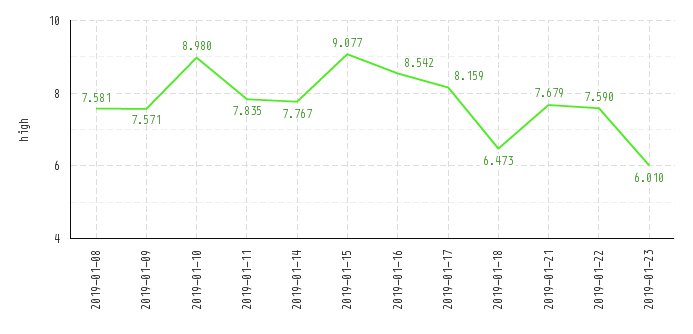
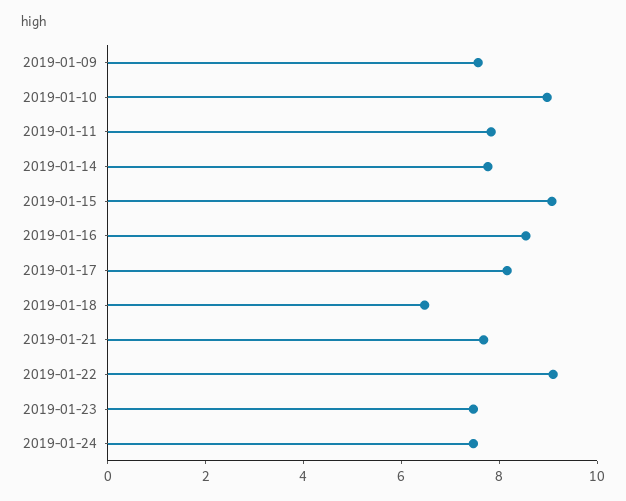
2019-01-08: 7.581 -> none
2019-01-22: 7.59 -> 9
2019-01-23: 6.01 -> 7.5
2019-01-24: none -> 7.5

